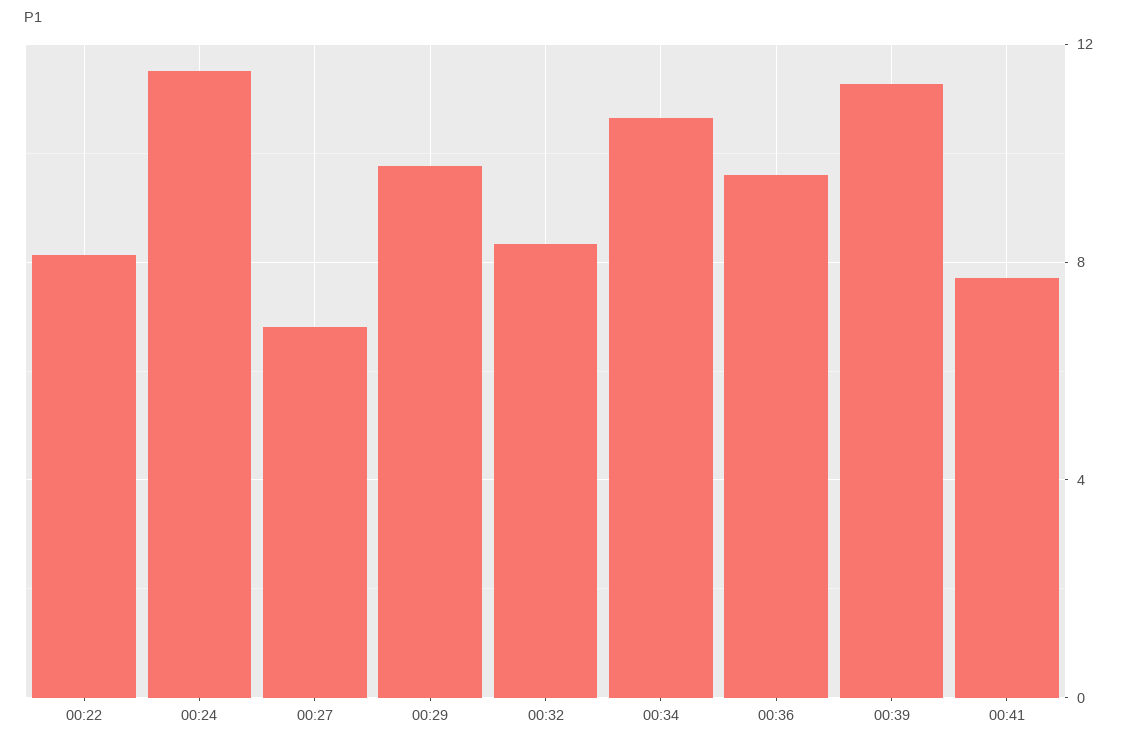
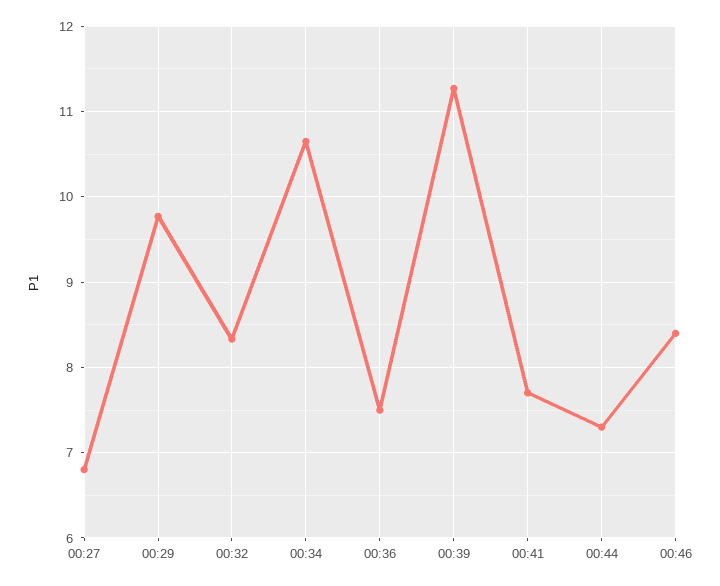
00:22: 8 -> none
00:24: 11.5 -> none
00:36: 9.5 -> 7.5
00:44: none -> 7.3
00:46: none -> 8.4

